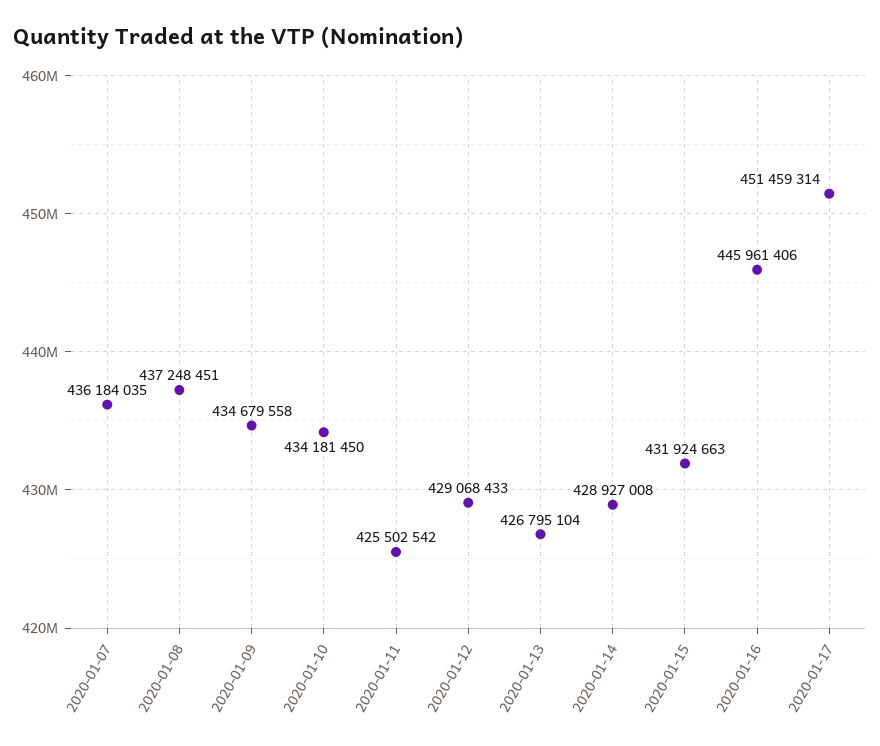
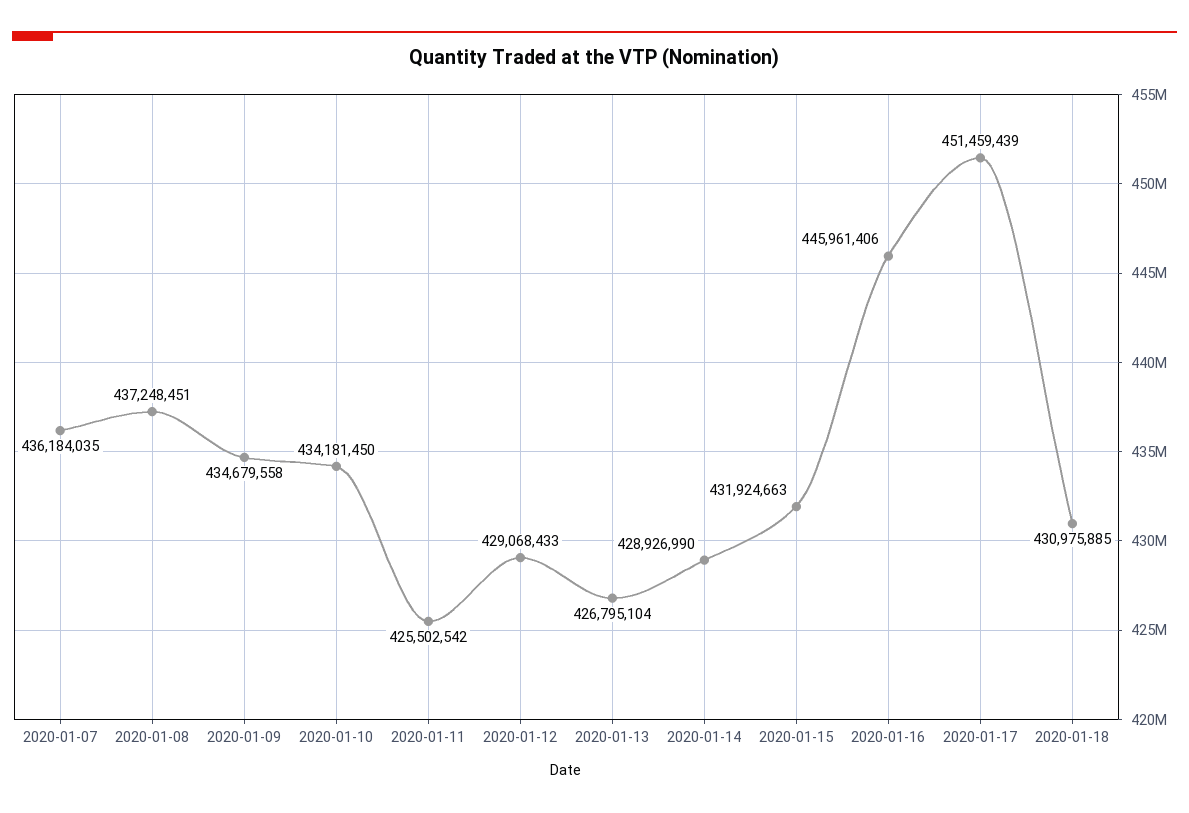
2020-01-14: 428927008 -> 428926990
2020-01-17: 451459314 -> 451459439
2020-01-18: none -> 430975885

